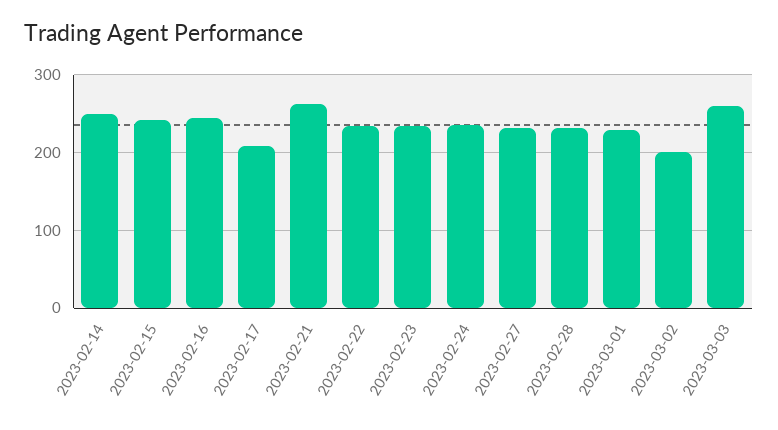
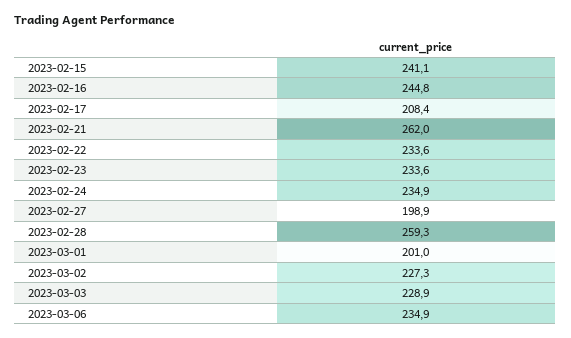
2023-02-14: 250 -> none
2023-02-27: 230 -> 198.9
2023-02-28: 230 -> 259.3
2023-03-01: 230 -> 201
2023-03-02: 200 -> 227.3
2023-03-03: 260 -> 228.9
2023-03-06: none -> 234.9

